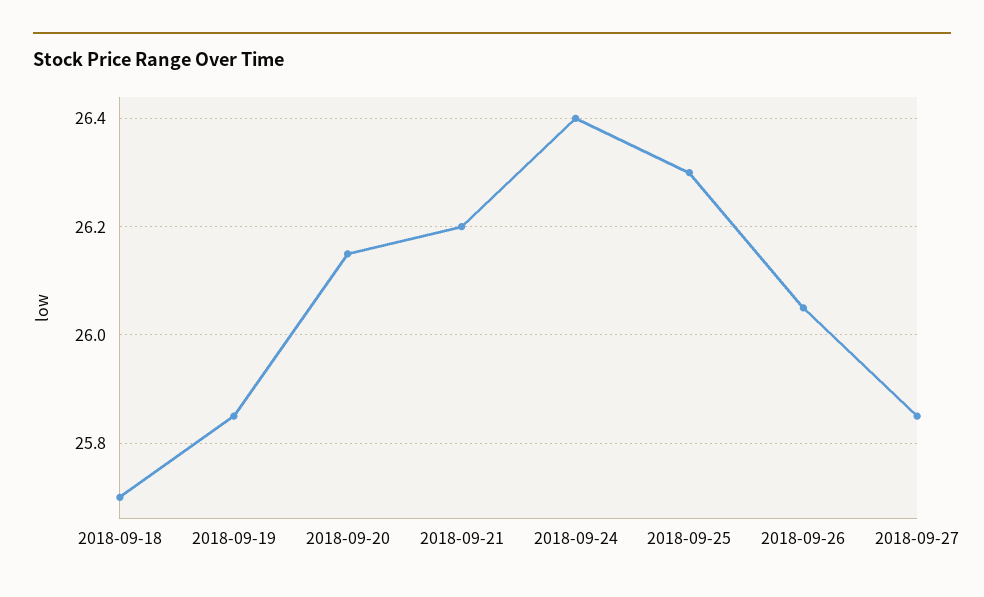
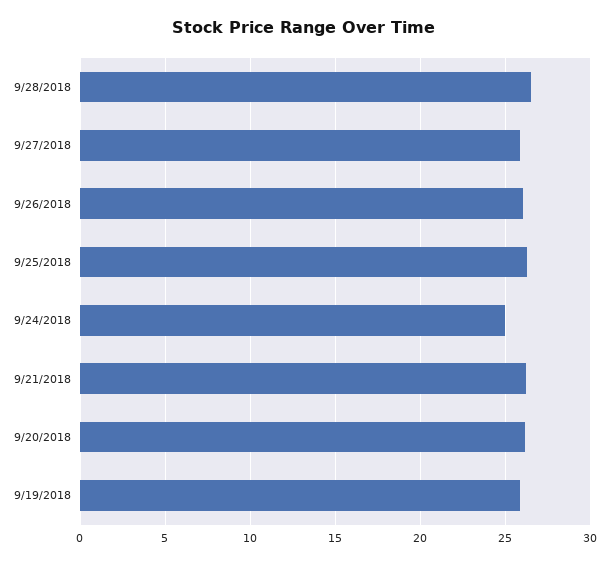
2018-09-18: 25.7 -> none
2018-09-24: 26.4 -> 25
9/28/2018: none -> 26.5

